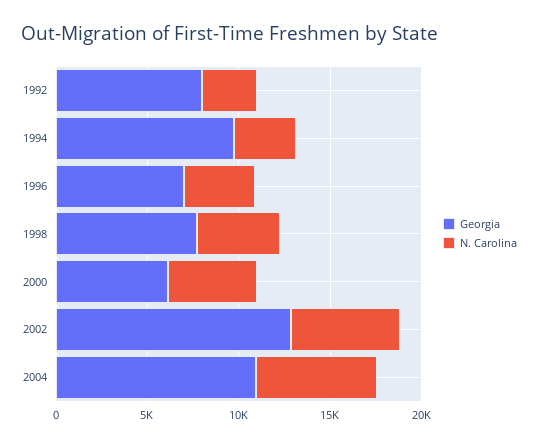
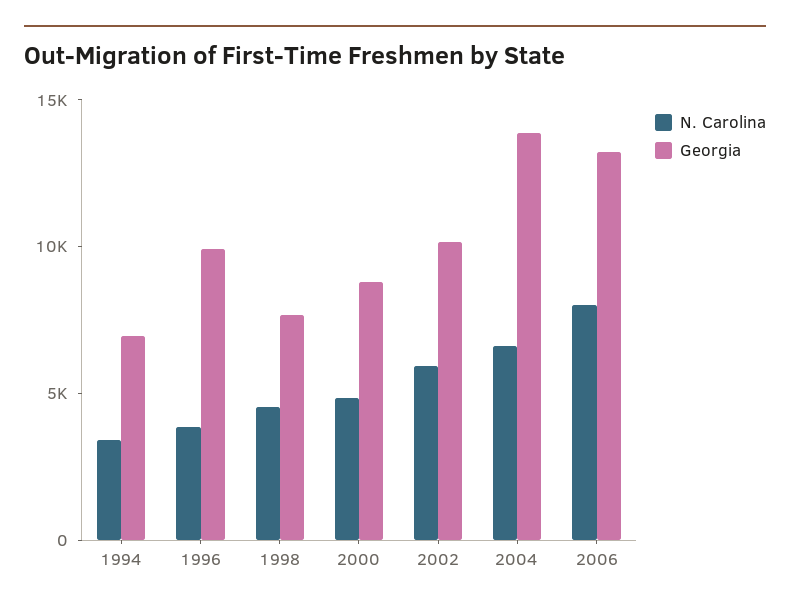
Georgia, 1992: 8000 -> none
N. Carolina, 1992: 3000 -> none
Georgia, 1994: 10000 -> 7000
Georgia, 1996: 7000 -> 10000
Georgia, 2000: 6000 -> 9000
Georgia, 2002: 13000 -> 10000
Georgia, 2004: 11000 -> 14000
N. Carolina, 2006: none -> 8000
Georgia, 2006: none -> 13000

